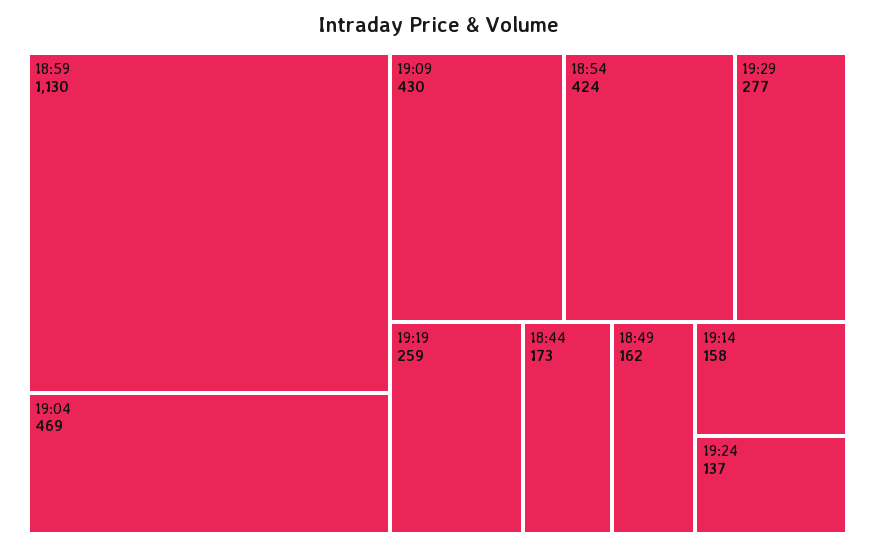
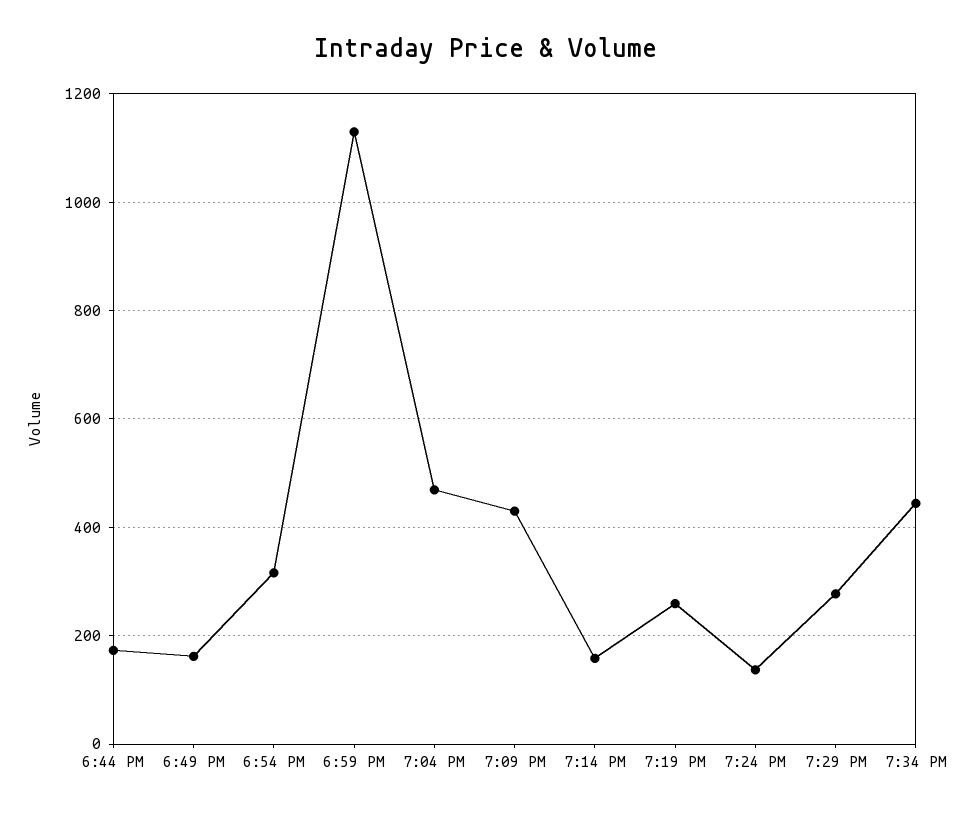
18:54: 424 -> 320
7:34 PM: none -> 440

